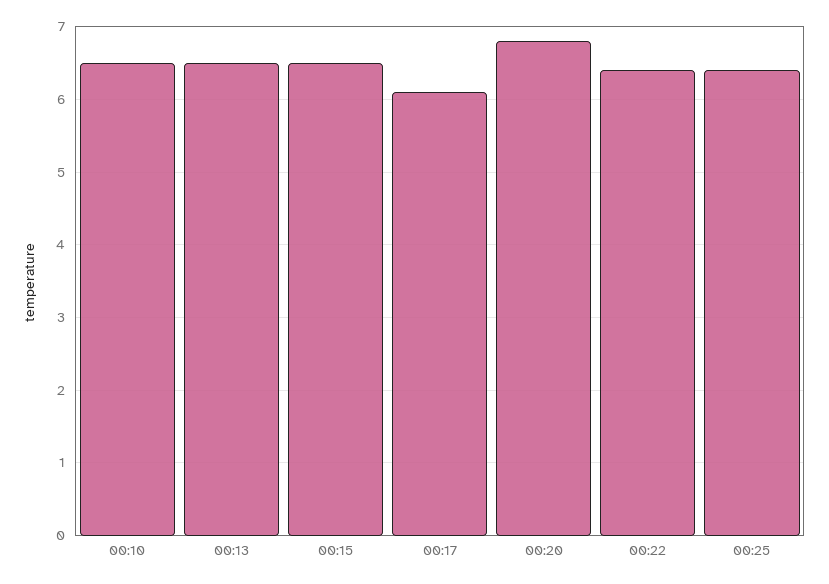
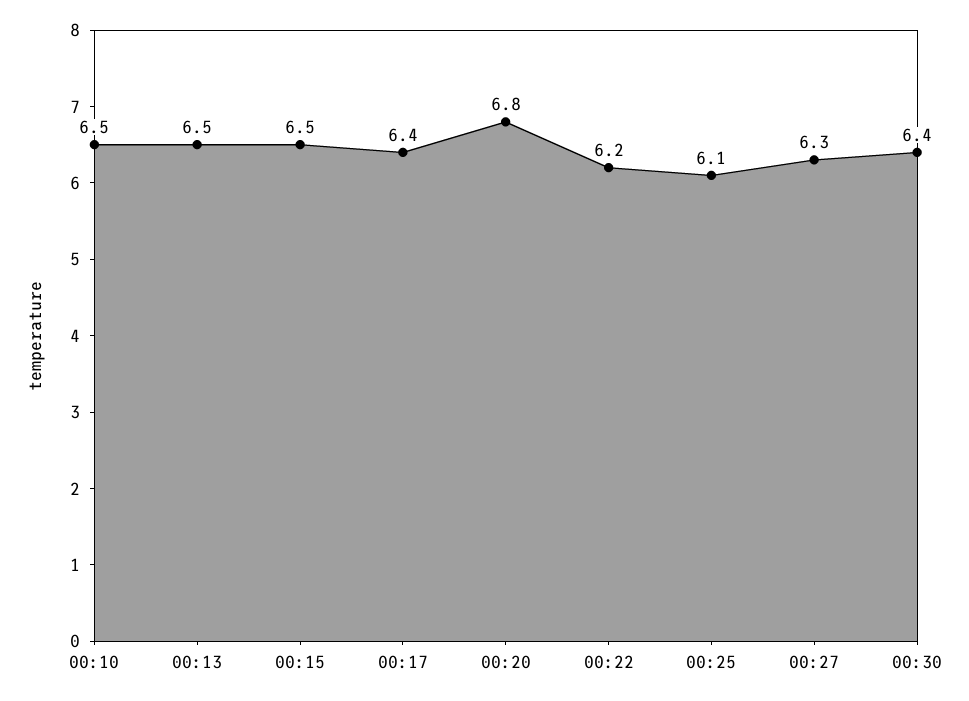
00:17: 6.1 -> 6.4
00:22: 6.4 -> 6.2
00:25: 6.4 -> 6.1
00:27: none -> 6.3
00:30: none -> 6.4

